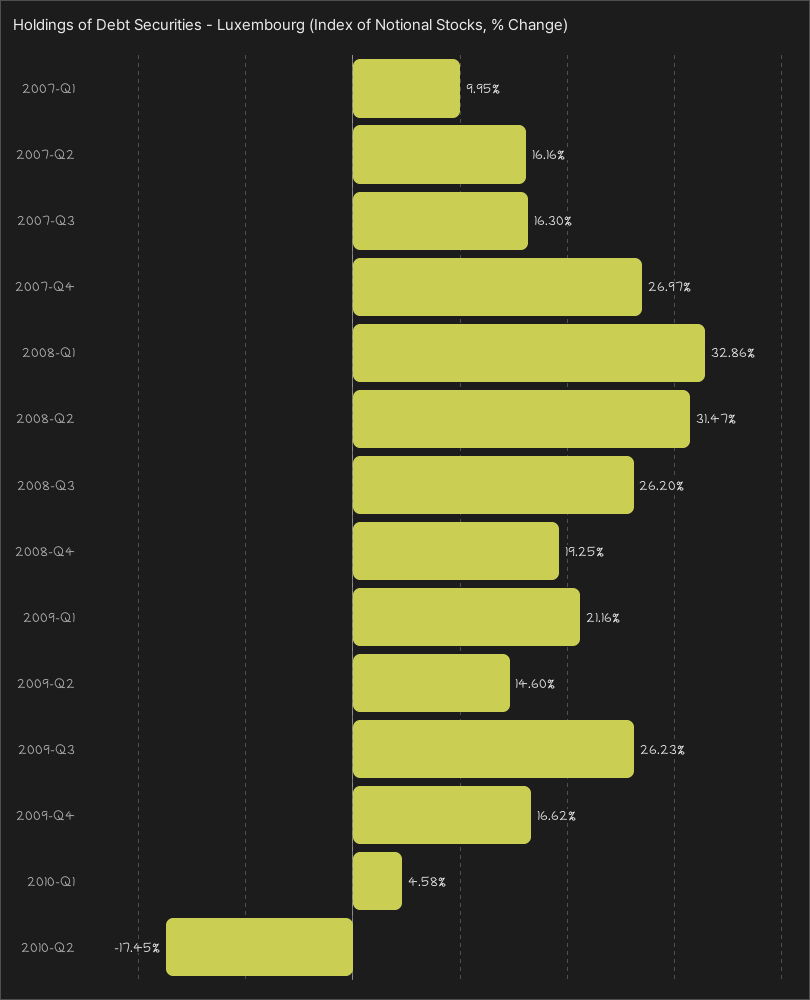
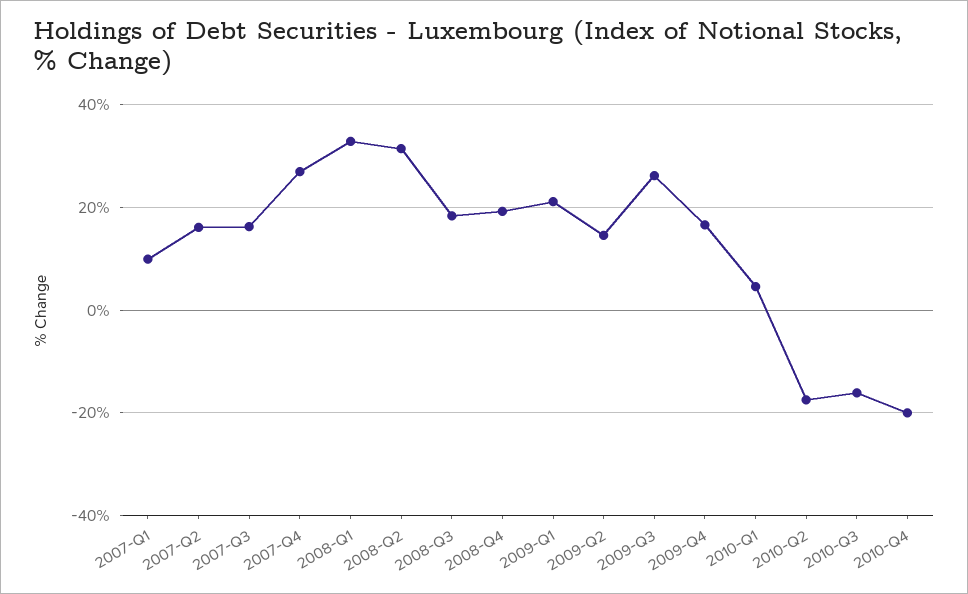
2008-Q3: 26.2 -> 18
2010-Q3: none -> -16
2010-Q4: none -> -20

